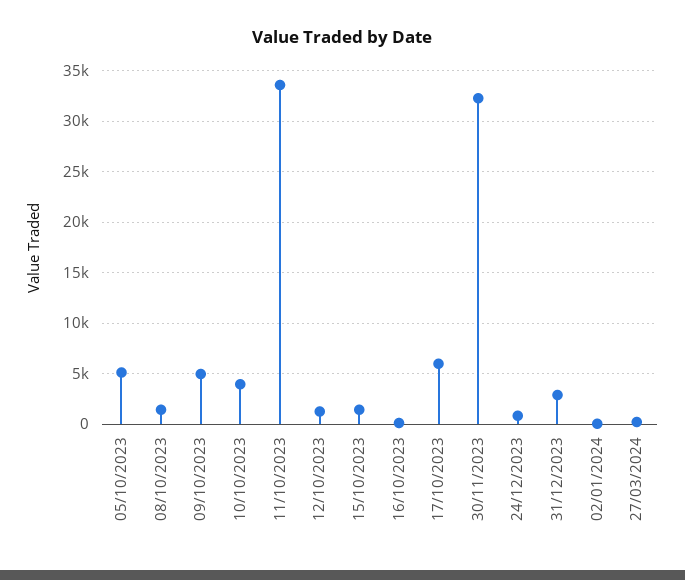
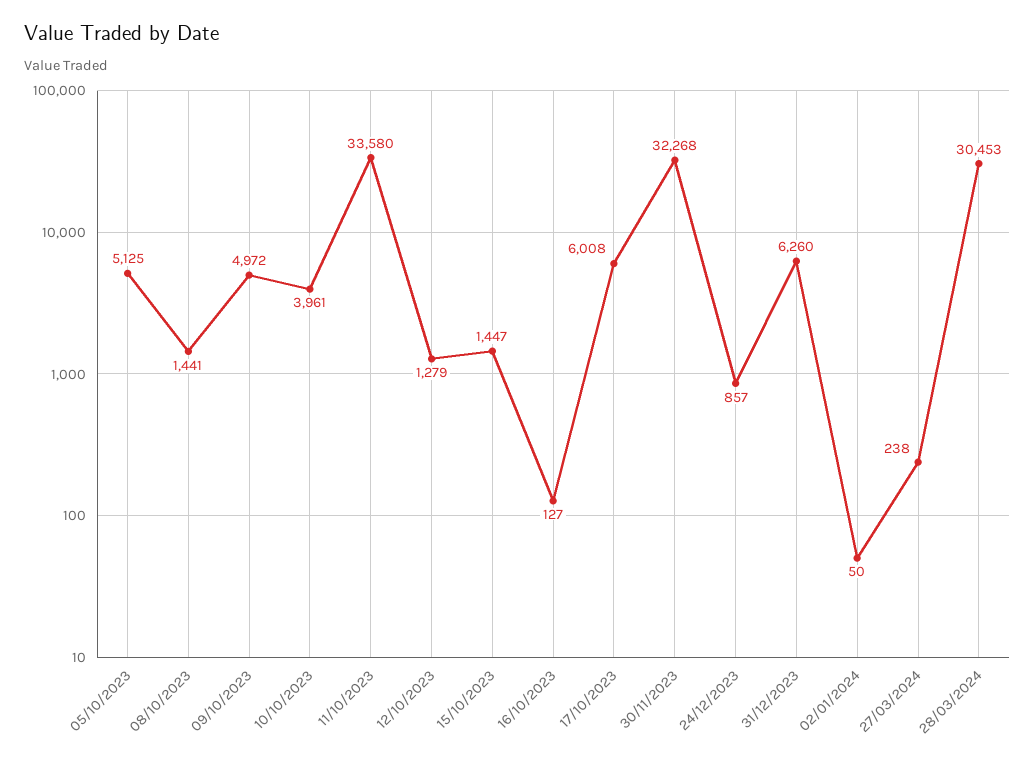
31/12/2023: 3000 -> 6260
28/03/2024: none -> 30453

